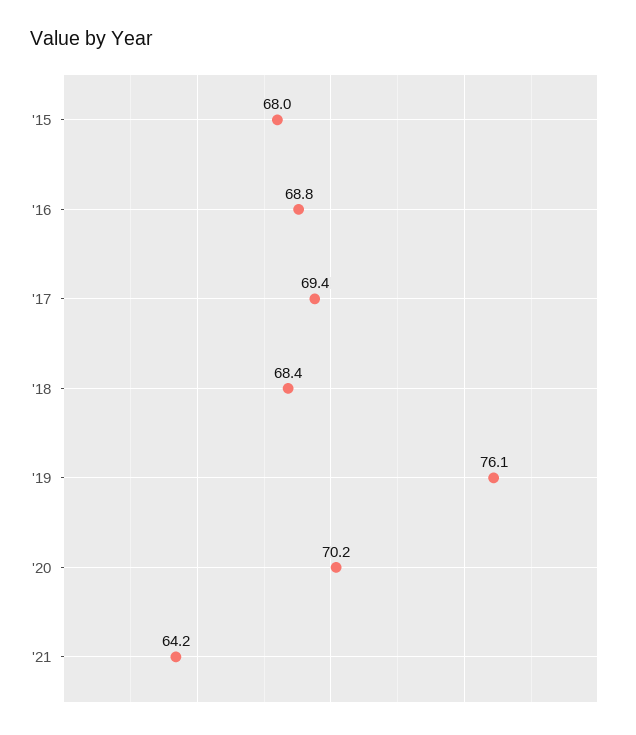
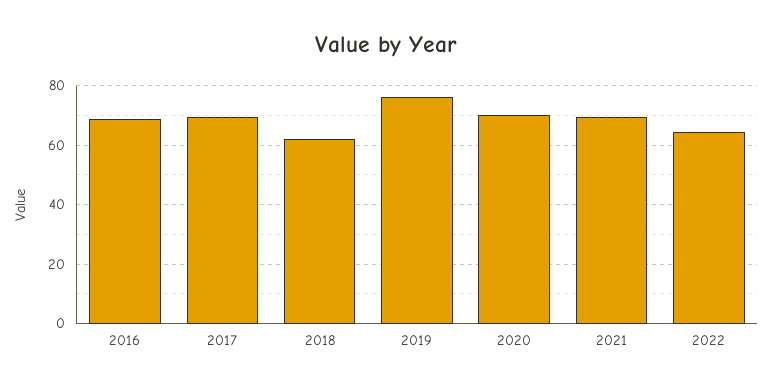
'15: 68 -> none
'18: 68.4 -> 62.5
'21: 64.2 -> 70
2022: none -> 65

